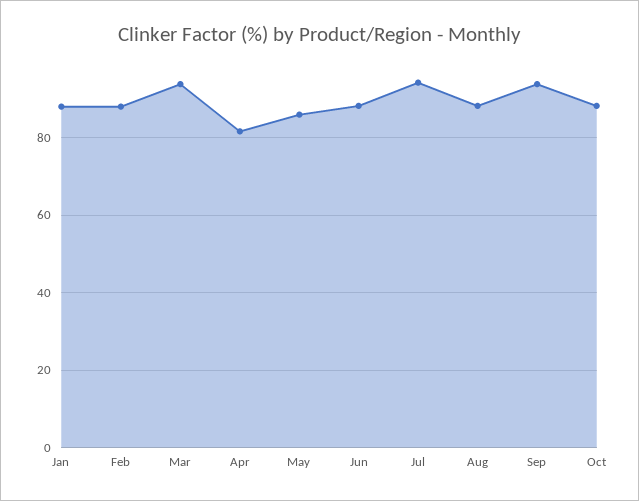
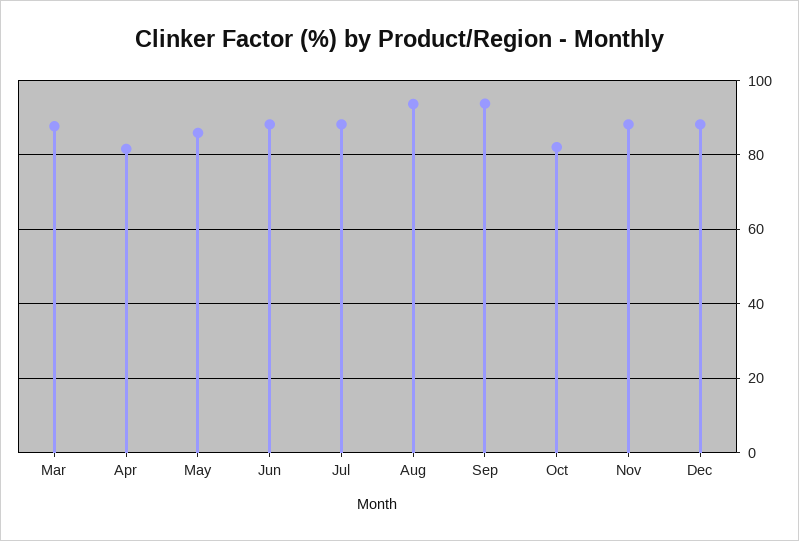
Jan: 88 -> none
Feb: 88 -> none
Mar: 94 -> 88
Jul: 94 -> 88
Aug: 88 -> 94
Oct: 88 -> 82
Nov: none -> 88
Dec: none -> 88

